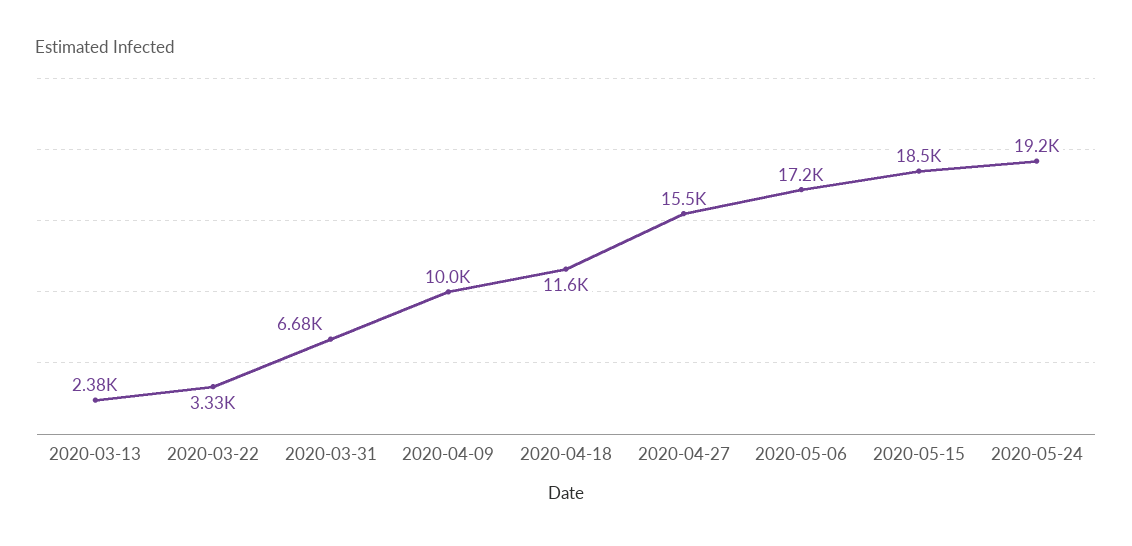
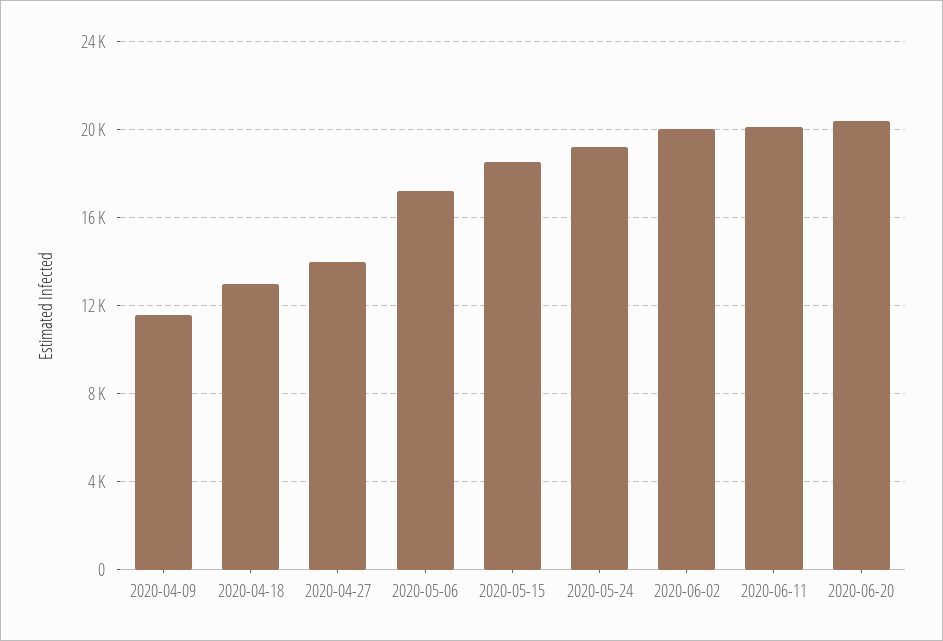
2020-03-13: 2380 -> none
2020-03-22: 3330 -> none
2020-03-31: 6680 -> none
2020-04-09: 10000 -> 11500
2020-04-18: 11600 -> 13000
2020-04-27: 15500 -> 14000
2020-06-02: none -> 20000
2020-06-11: none -> 20000
2020-06-20: none -> 20500

